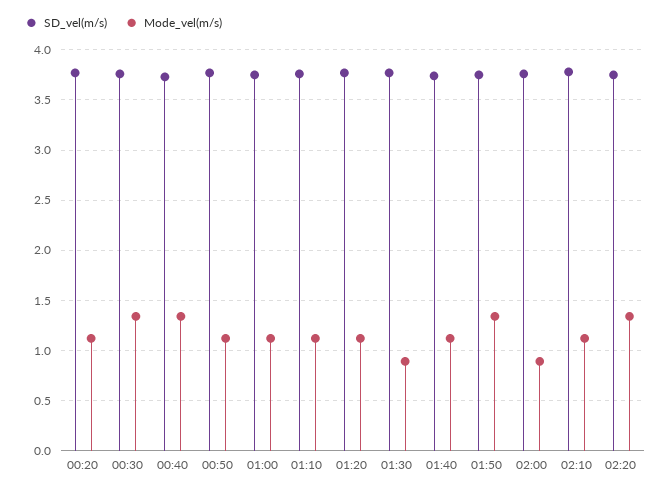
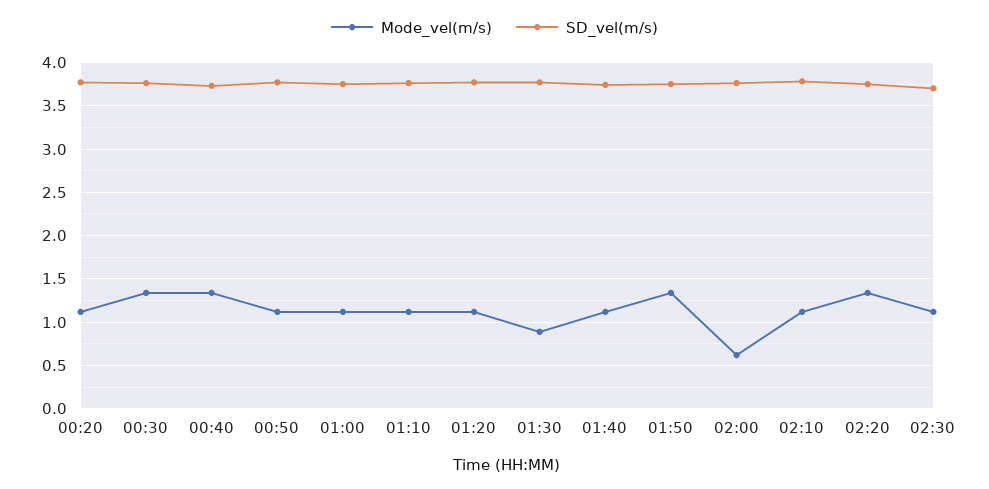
Mode_vel(m/s), 02:00: 0.9 -> 0.6
Mode_vel(m/s), 02:30: none -> 1.1
SD_vel(m/s), 02:30: none -> 3.7

